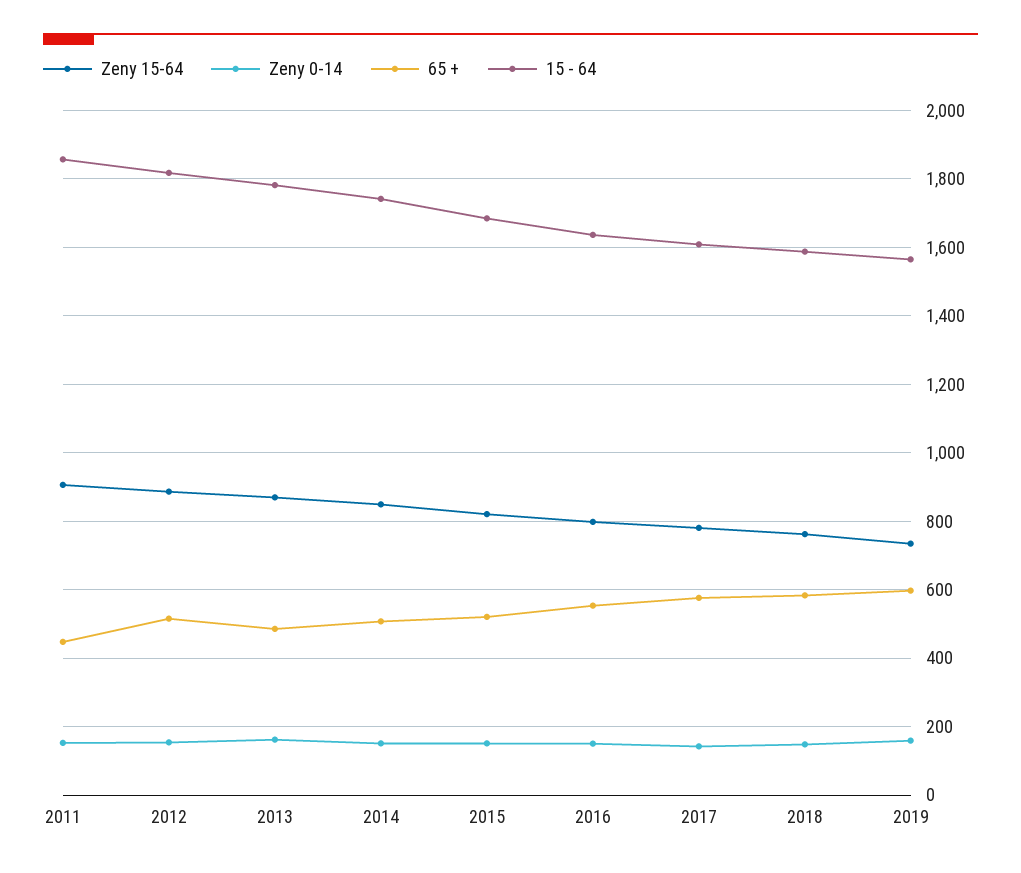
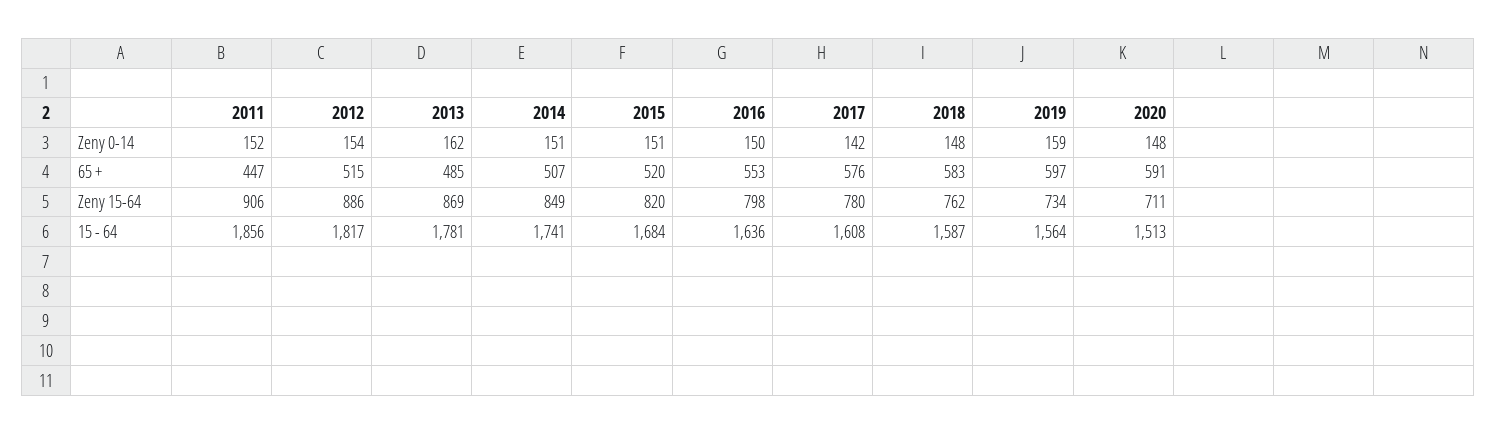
Zeny 0-14, 2020: none -> 148
65 +, 2020: none -> 591
Zeny 15-64, 2020: none -> 711
15 - 64, 2020: none -> 1513

